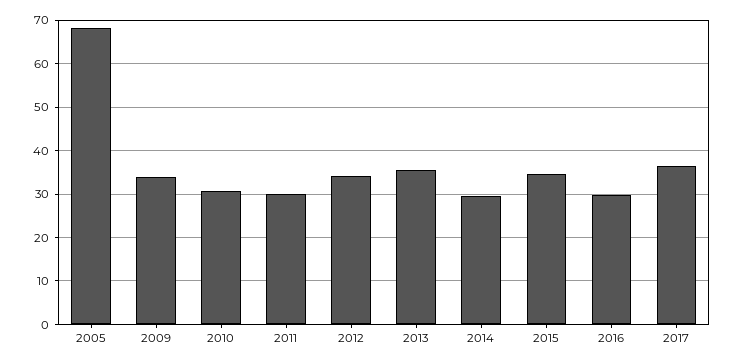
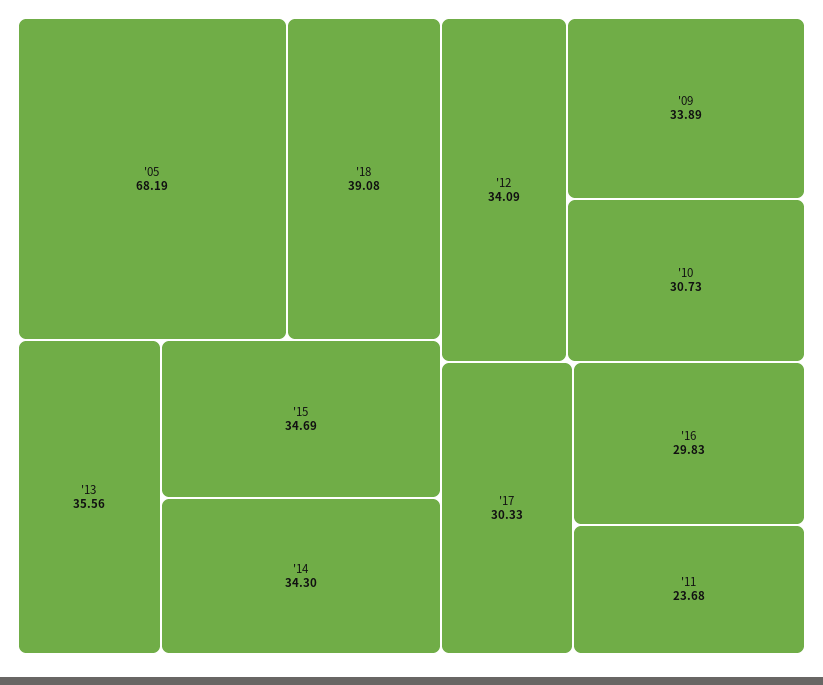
2011: 30 -> 23.68
2014: 30 -> 34.3
2017: 36 -> 30.33
'18: none -> 39.08

